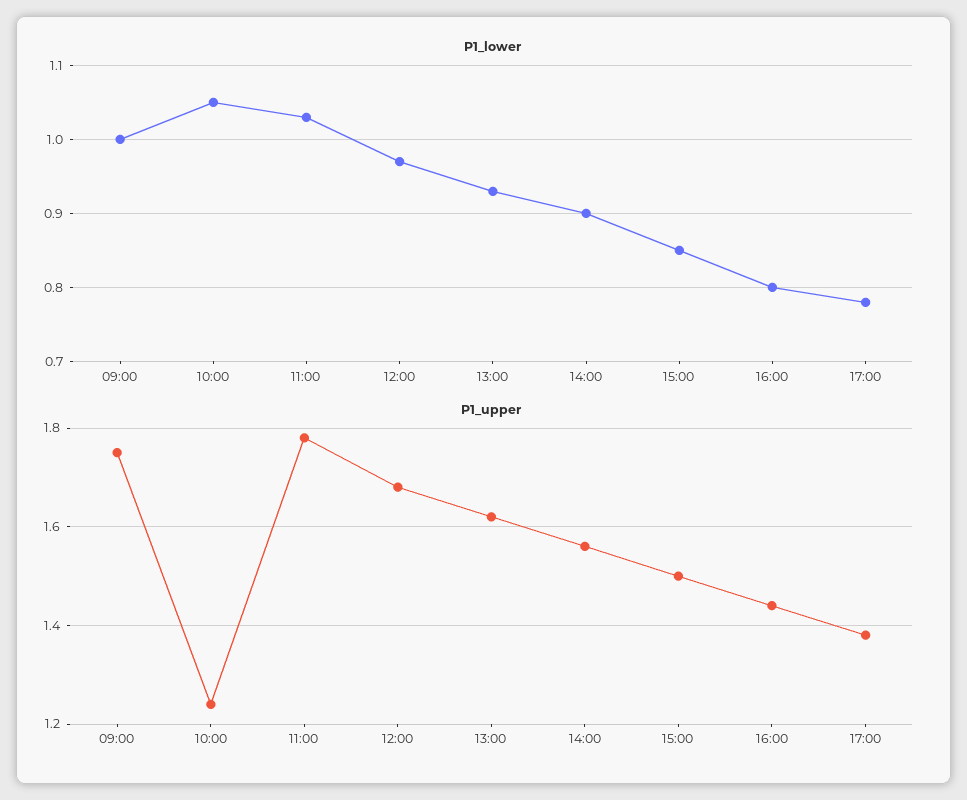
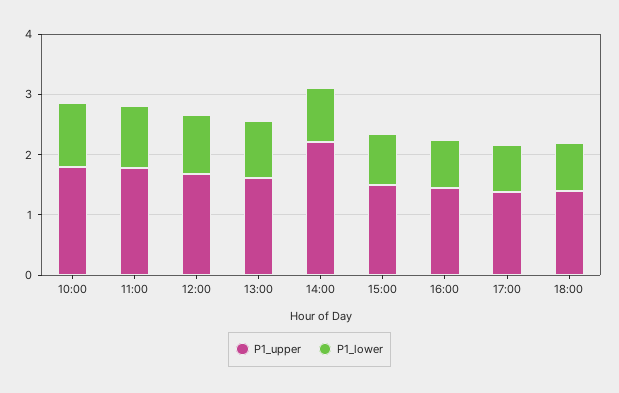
P1_lower, 09:00: 1 -> none
P1_upper, 09:00: 1.75 -> none
P1_upper, 10:00: 1.25 -> 1.8
P1_upper, 14:00: 1.55 -> 2.2
P1_upper, 18:00: none -> 1.4
P1_lower, 18:00: none -> 0.8

